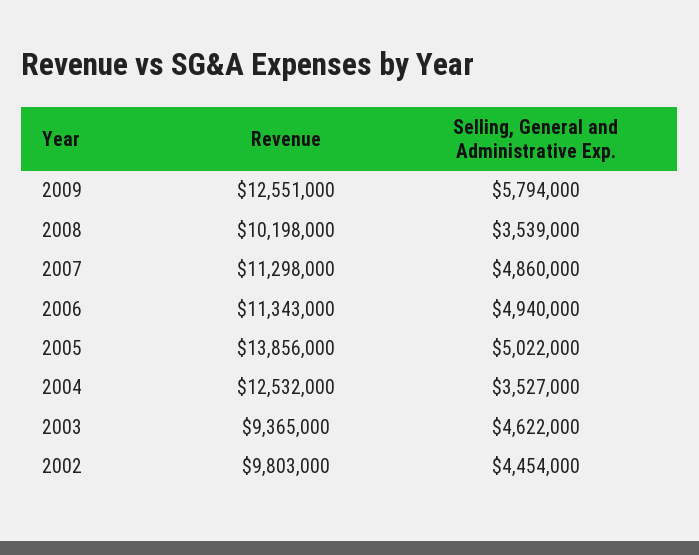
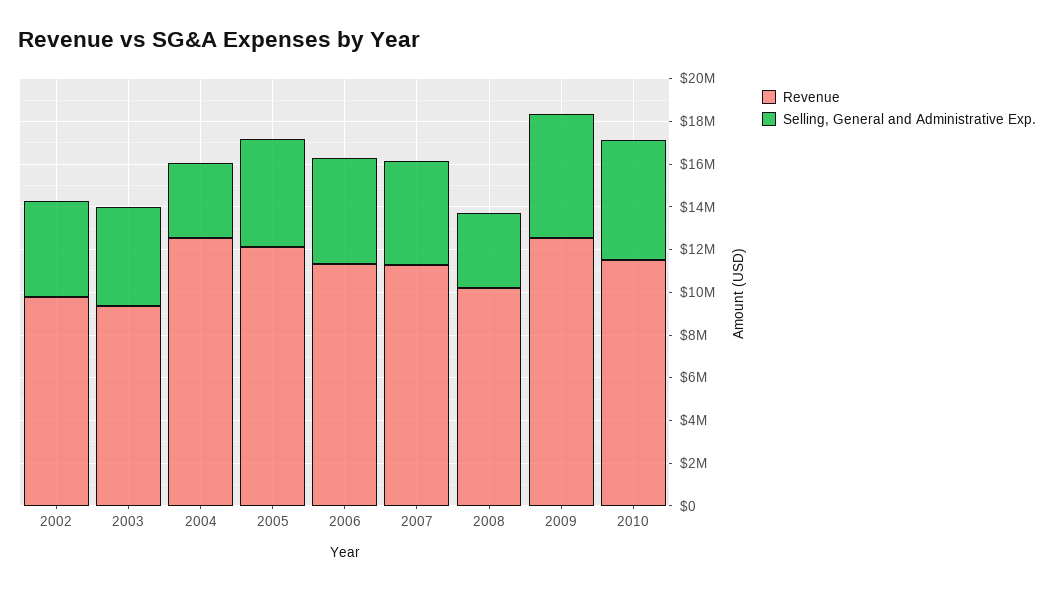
Revenue, 2005: 13856000 -> 12000000
Revenue, 2010: none -> 11500000
Selling, General and Administrative Exp., 2010: none -> 5500000

